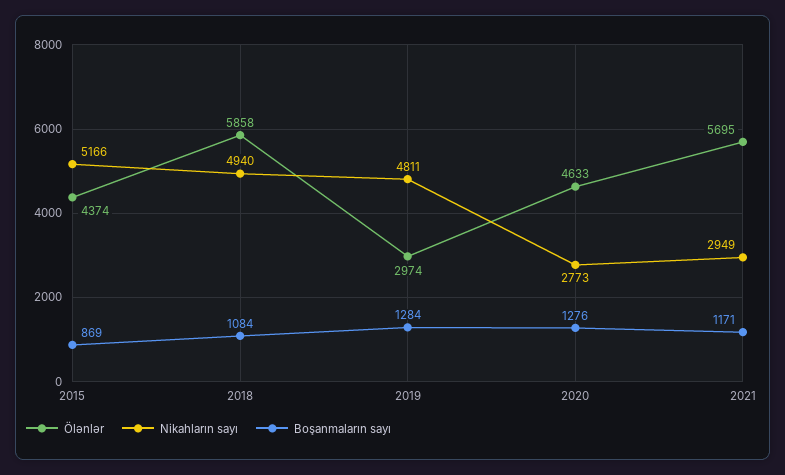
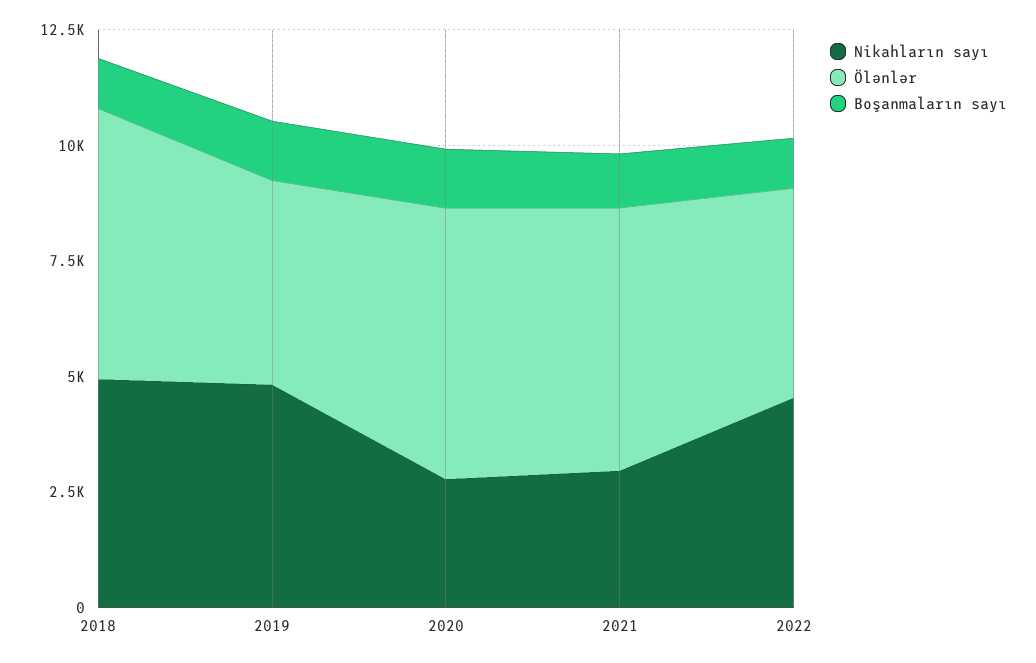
Ölənlər, 2015: 4374 -> none
Nikahların sayı, 2015: 5166 -> none
Boşanmaların sayı, 2015: 869 -> none
Ölənlər, 2019: 2974 -> 4500
Ölənlər, 2020: 4633 -> 6000
Nikahların sayı, 2022: none -> 4500
Ölənlər, 2022: none -> 4500
Boşanmaların sayı, 2022: none -> 1000

